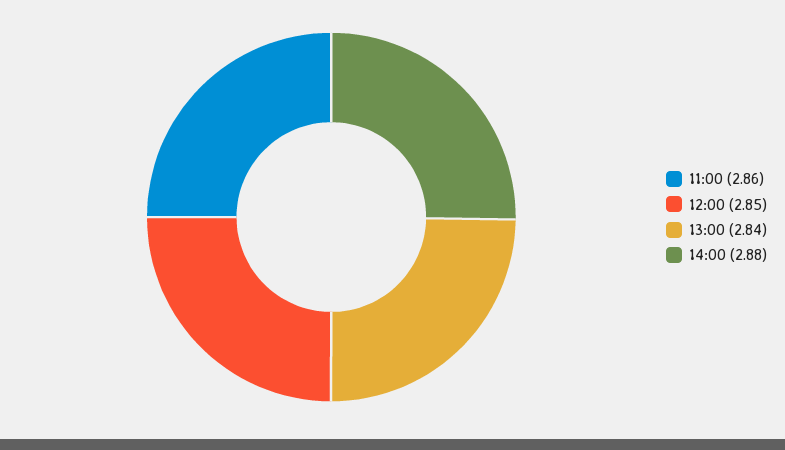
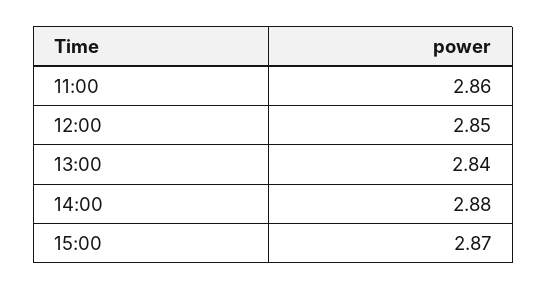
15:00: none -> 2.87

